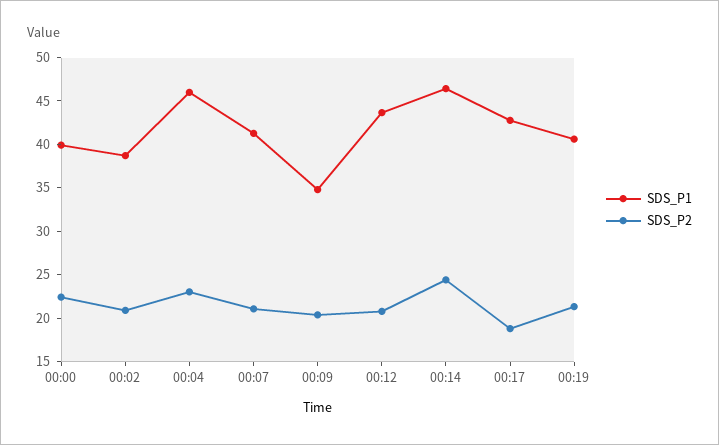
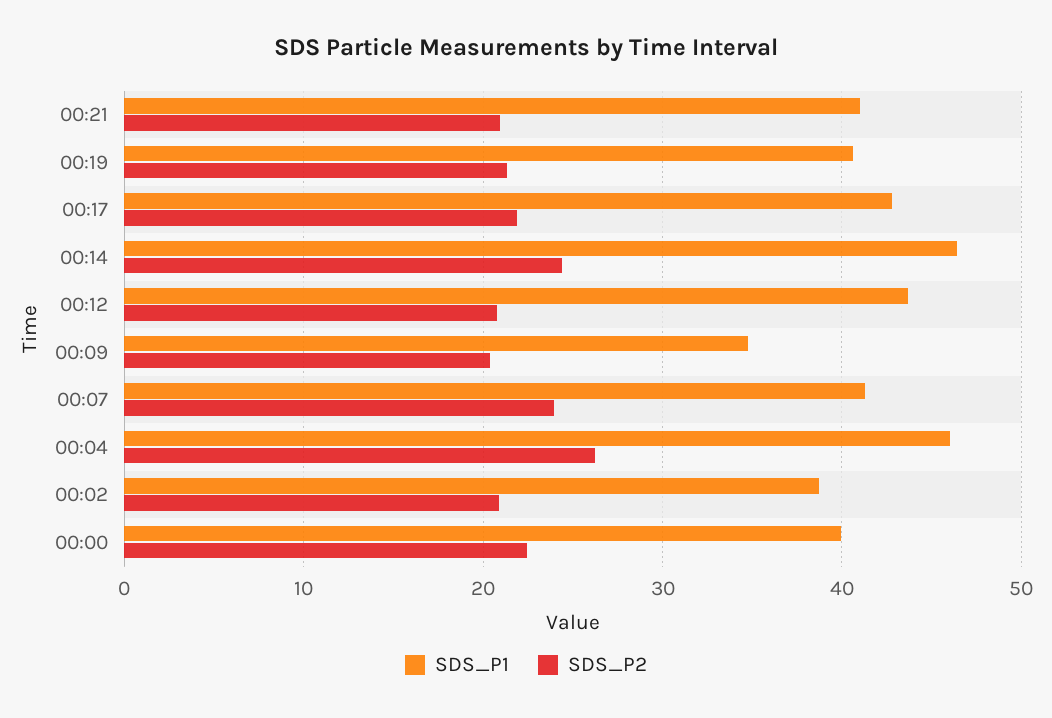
SDS_P2, 00:04: 23 -> 26
SDS_P2, 00:07: 21 -> 24
SDS_P2, 00:17: 19 -> 22
SDS_P1, 00:21: none -> 41
SDS_P2, 00:21: none -> 21

